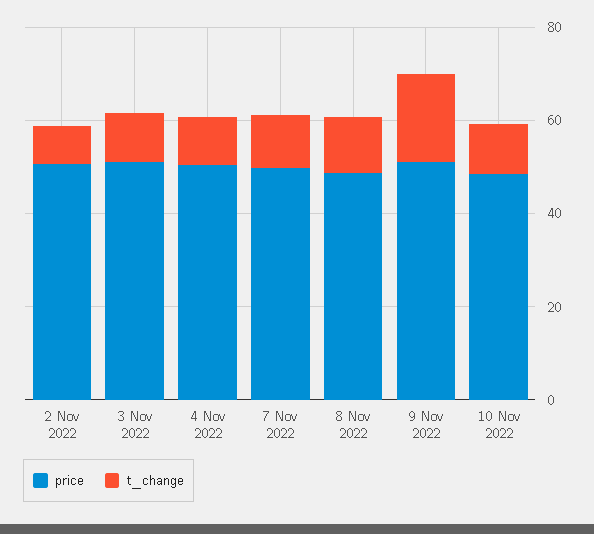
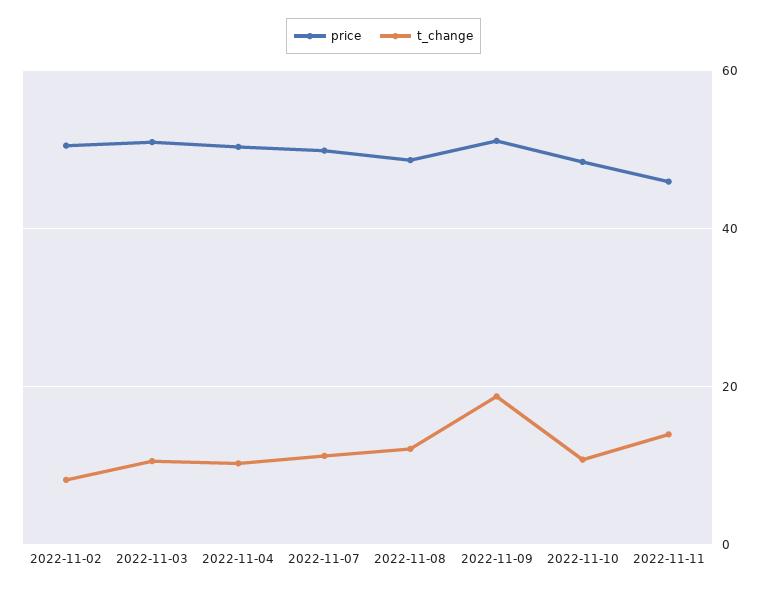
price, 2022-11-11: none -> 46
t_change, 2022-11-11: none -> 14

